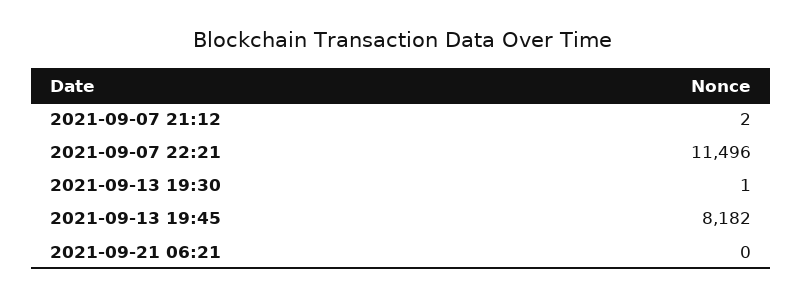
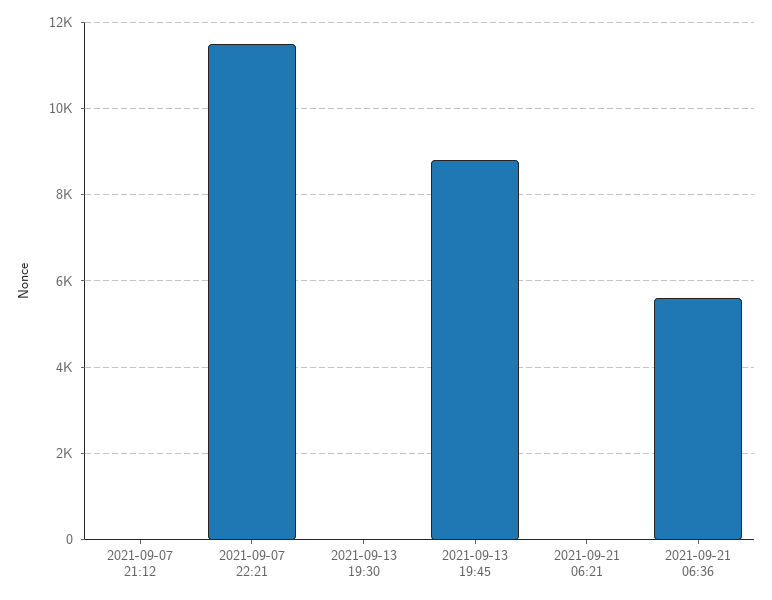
2021-09-13 19:45: 8182 -> 8800
2021-09-21 06:36: none -> 5600

